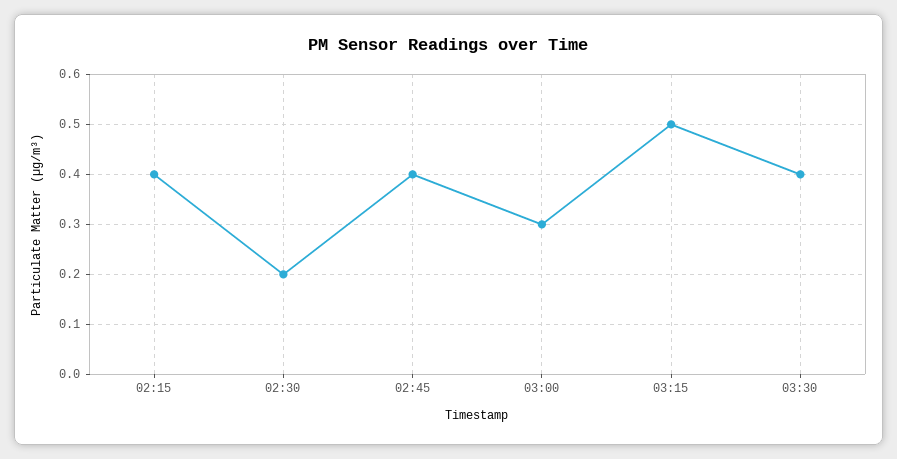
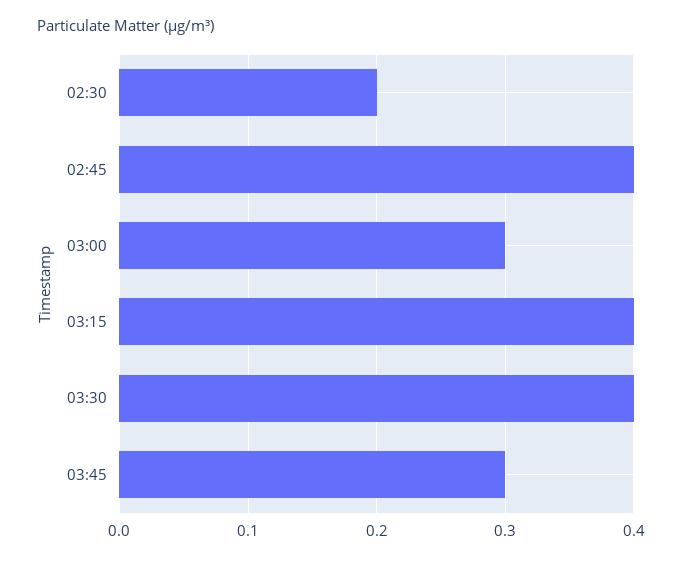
02:15: 0.4 -> none
03:15: 0.5 -> 0.4
03:45: none -> 0.3

